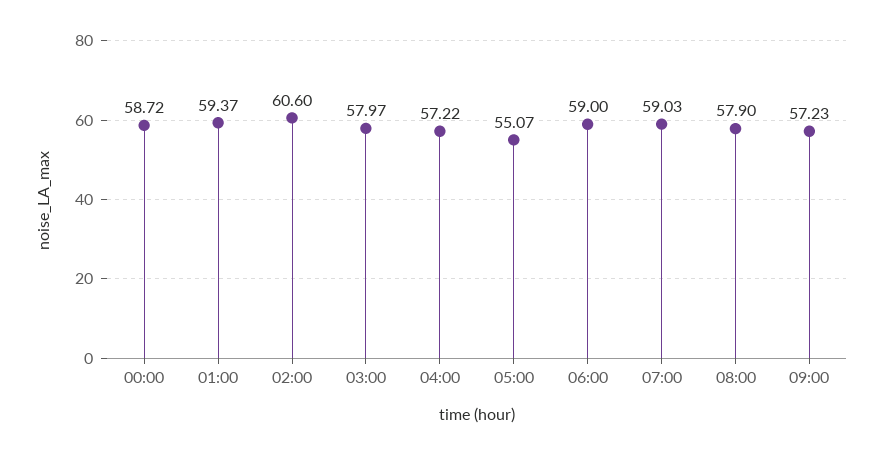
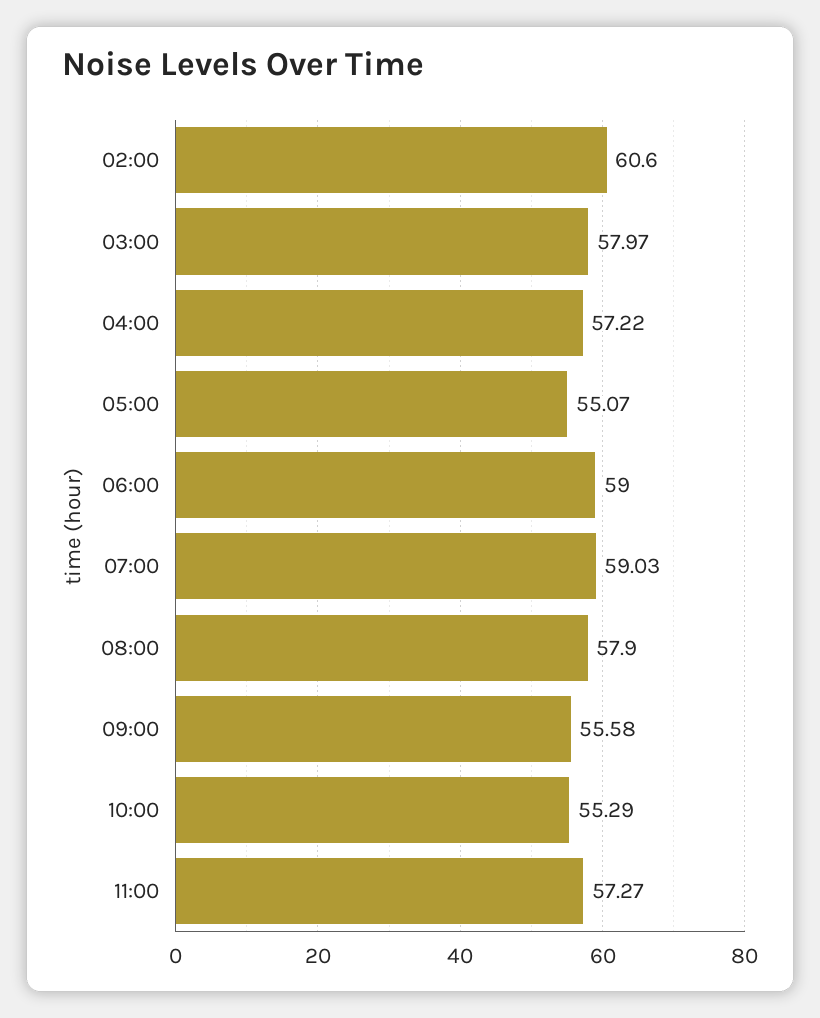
00:00: 58.72 -> none
01:00: 59.37 -> none
09:00: 57.23 -> 55.58
10:00: none -> 55.29
11:00: none -> 57.27

